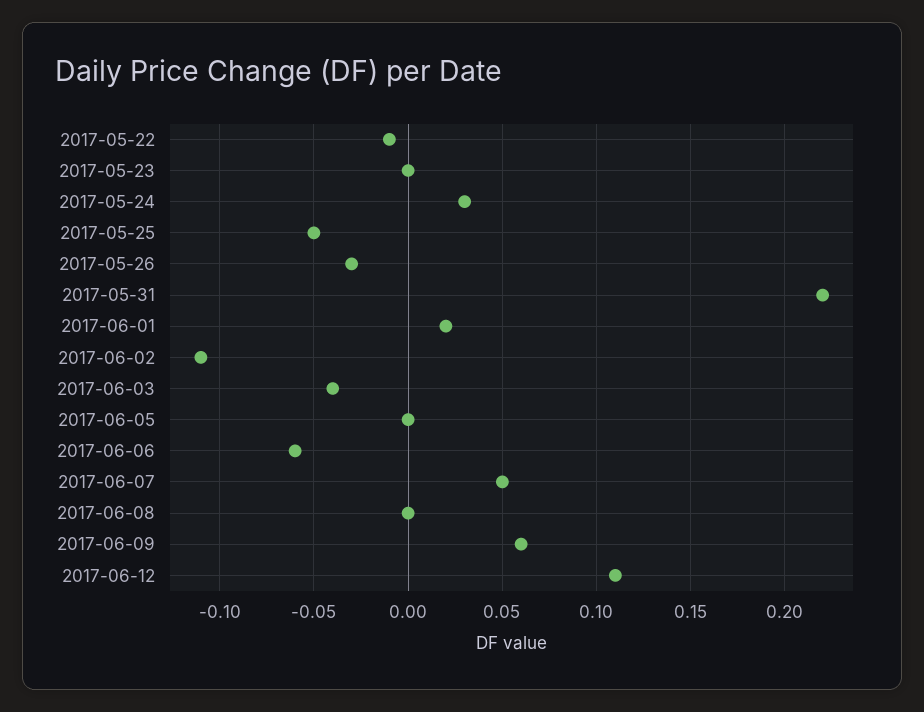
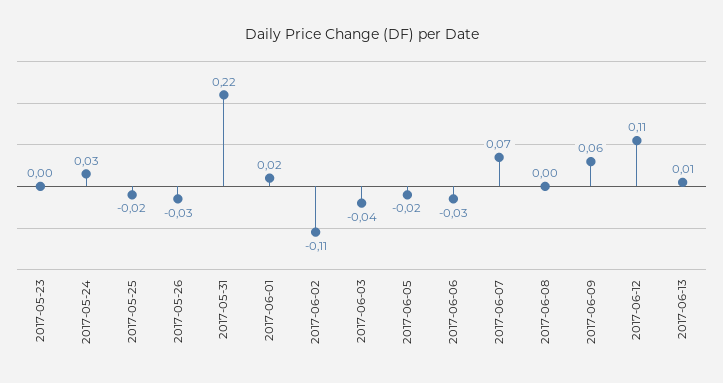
2017-05-22: -0.01 -> none
2017-05-25: -0.05 -> -0.02
2017-06-05: 0 -> -0.02
2017-06-06: -0.06 -> -0.03
2017-06-07: 0.05 -> 0.07
2017-06-13: none -> 0.01

